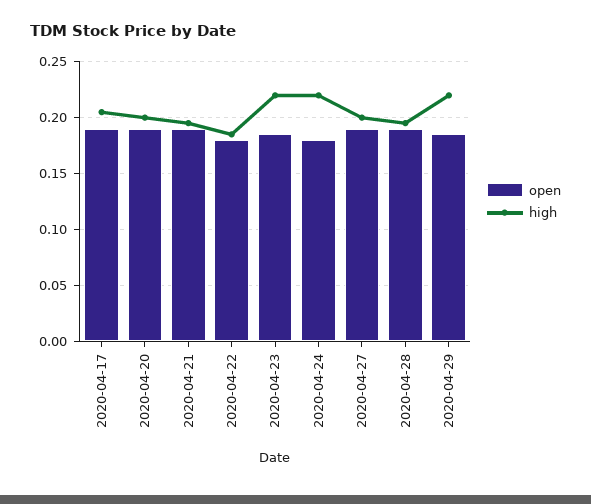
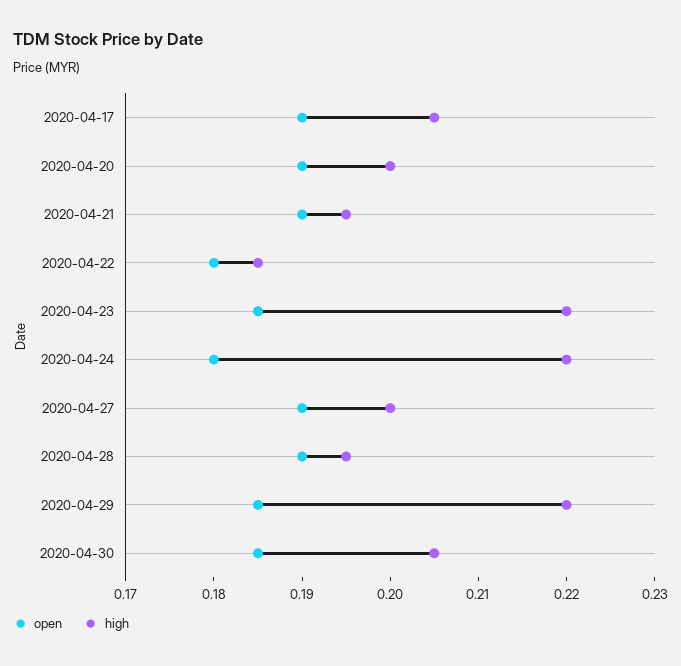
open, 2020-04-30: none -> 0.185
high, 2020-04-30: none -> 0.205

